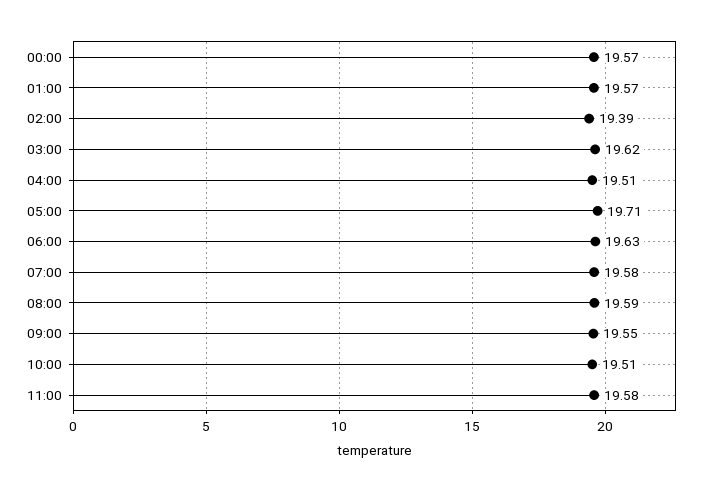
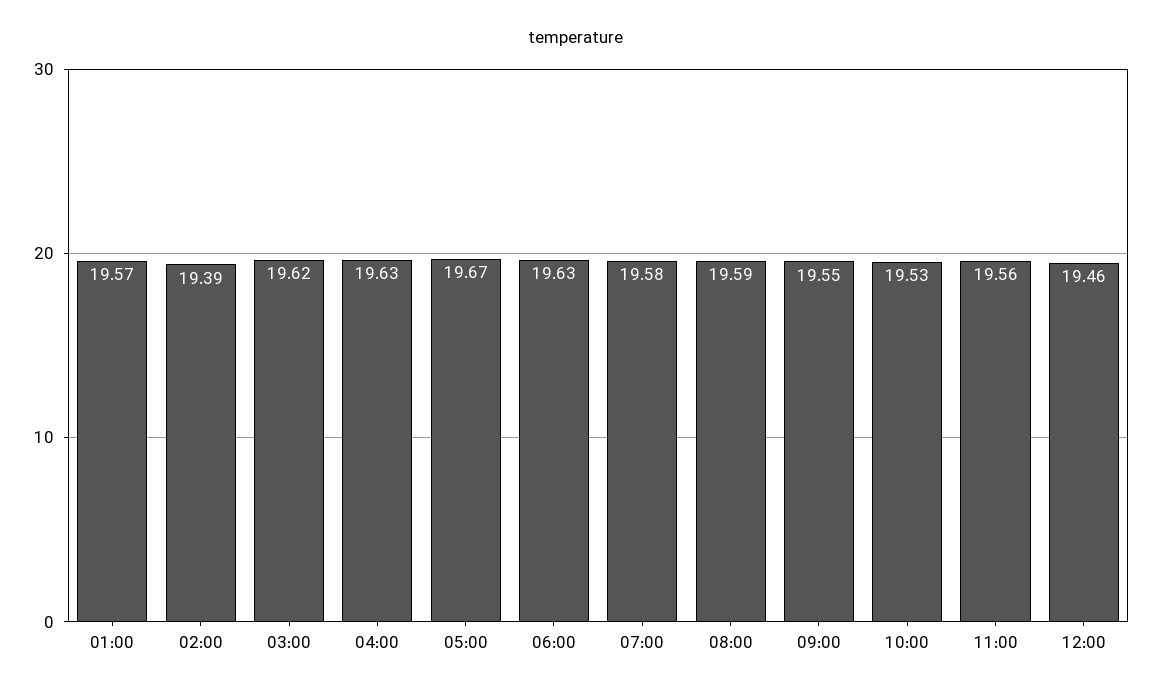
00:00: 19.57 -> none
04:00: 19.51 -> 19.63
05:00: 19.71 -> 19.67
10:00: 19.51 -> 19.53
11:00: 19.58 -> 19.56
12:00: none -> 19.46

